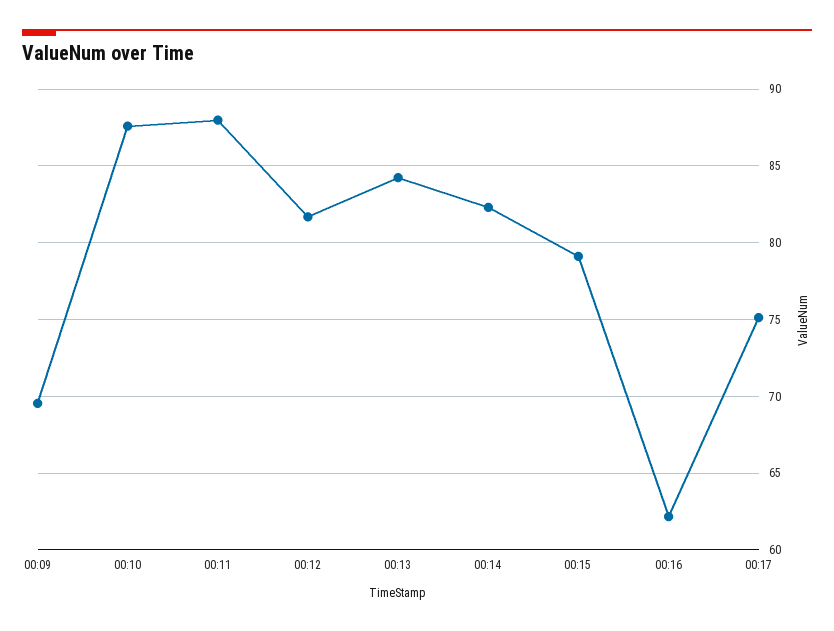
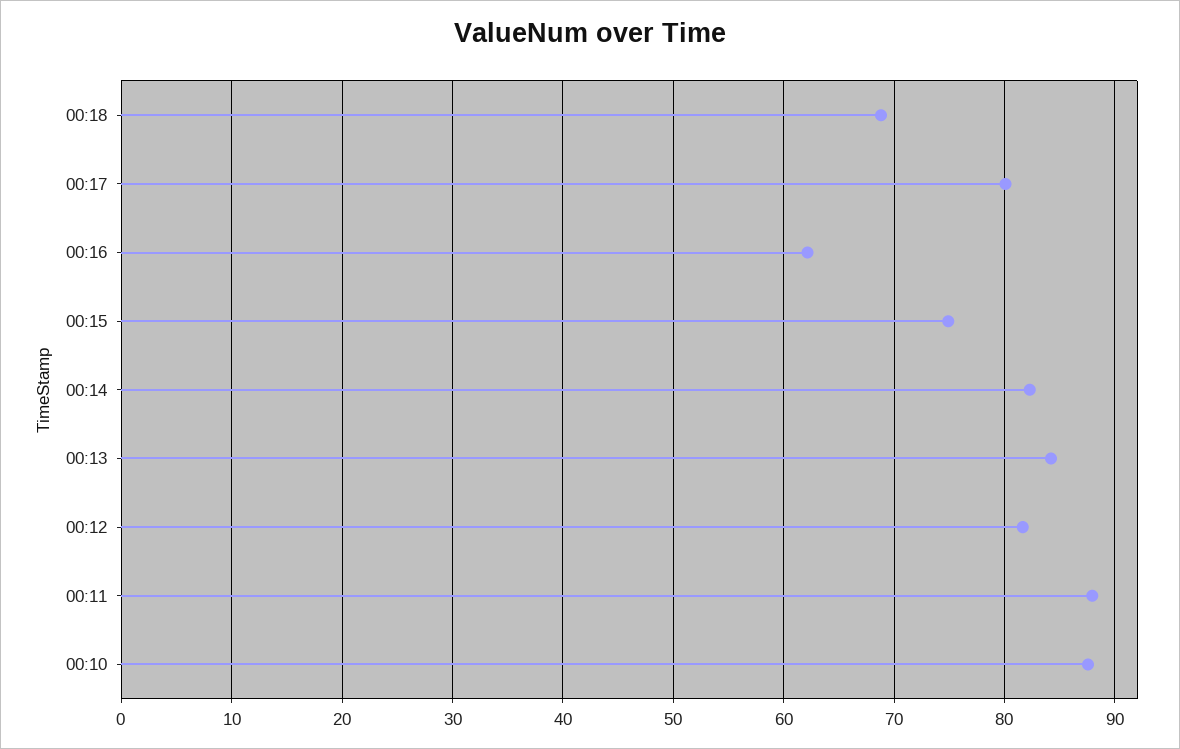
00:09: 69.5 -> none
00:15: 79 -> 75
00:17: 75 -> 80
00:18: none -> 69

